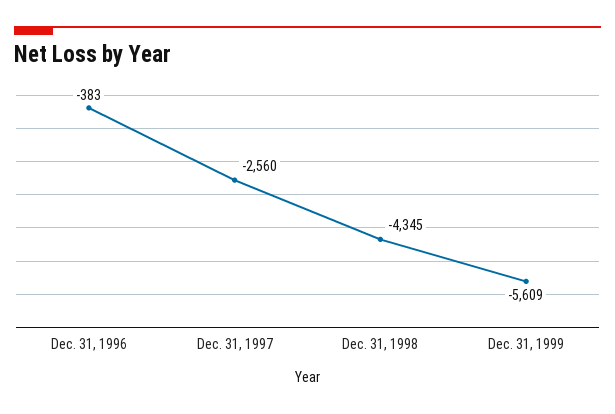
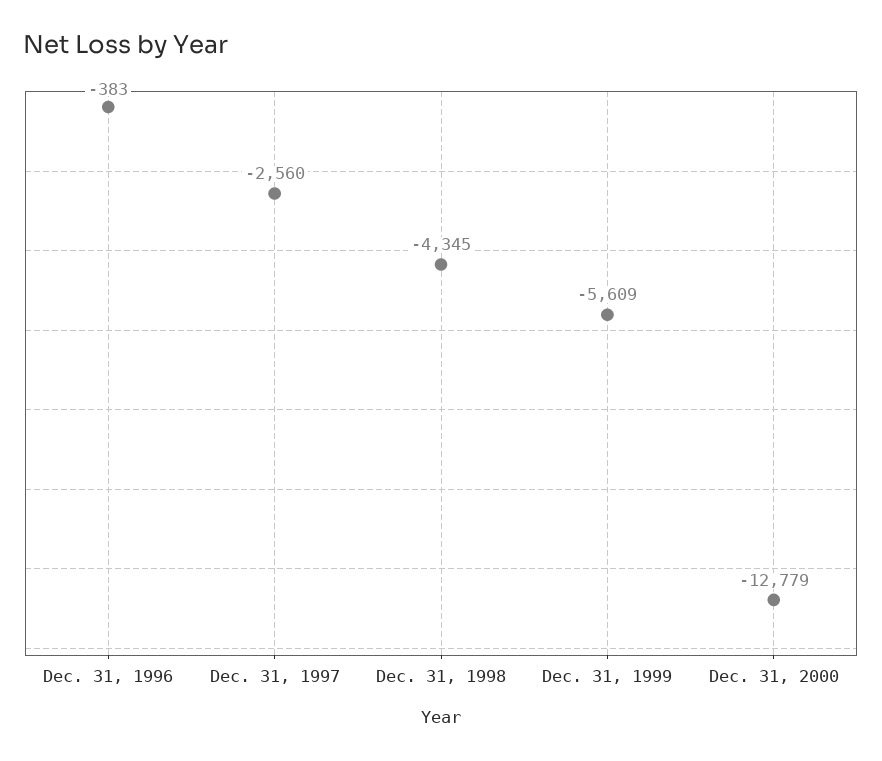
Dec. 31, 2000: none -> -12779

